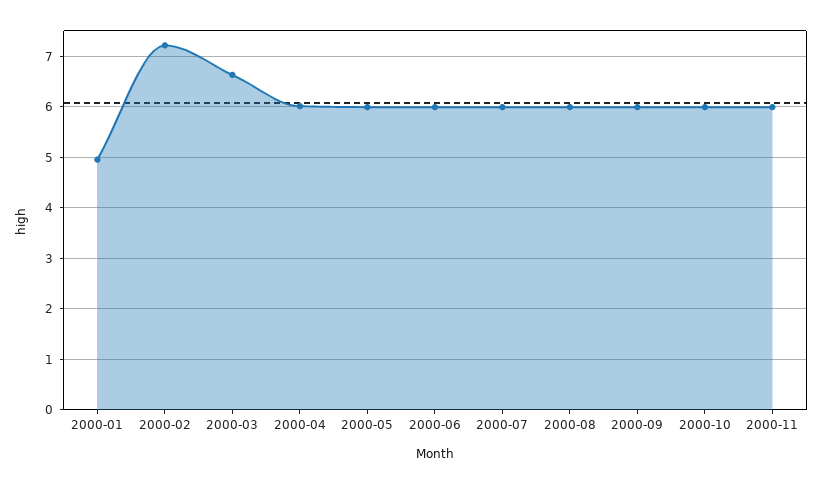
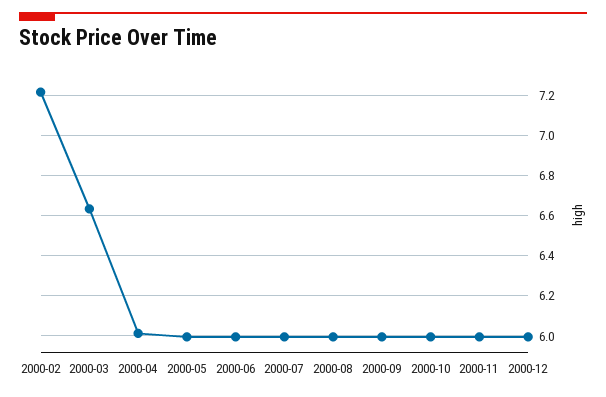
2000-01: 5 -> none
2000-12: none -> 6

